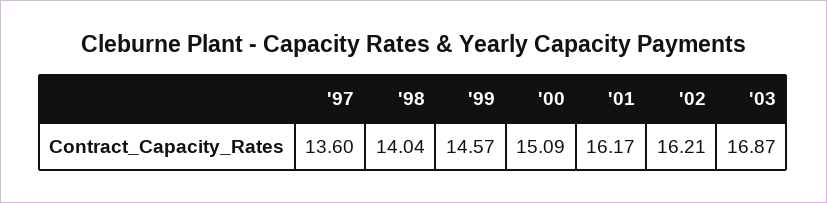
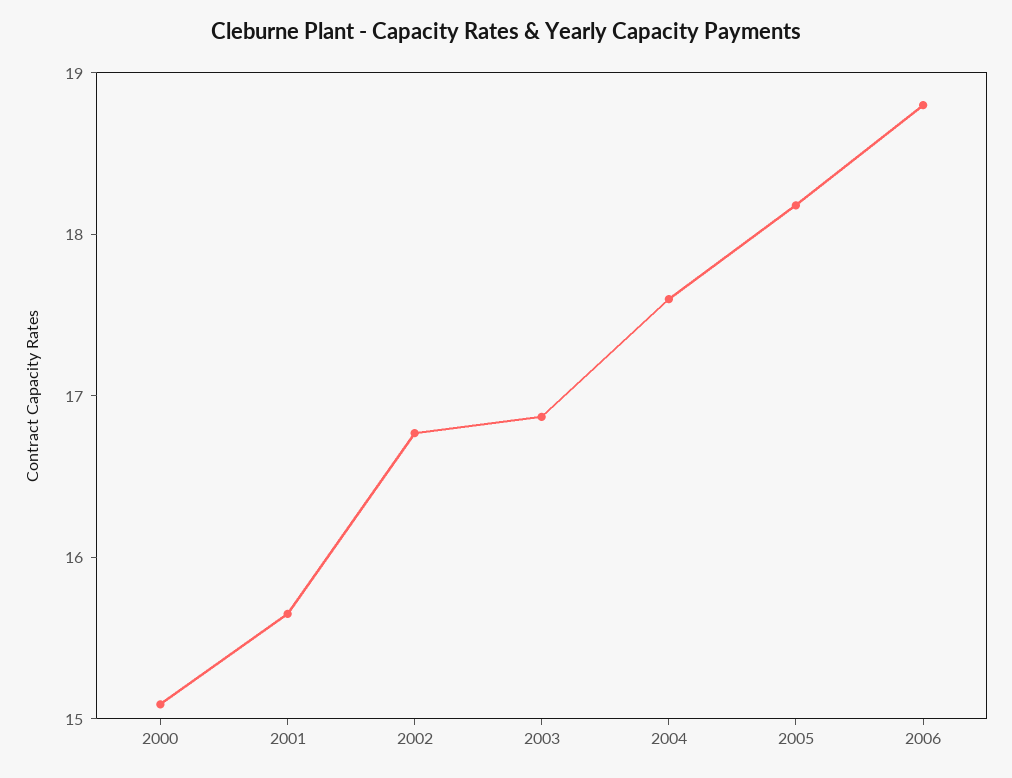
'97: 13.6 -> none
'98: 14.04 -> none
'99: 14.57 -> none
'01: 16.17 -> 15.6
'02: 16.21 -> 16.8
2004: none -> 17.6
2005: none -> 18.2
2006: none -> 18.8

